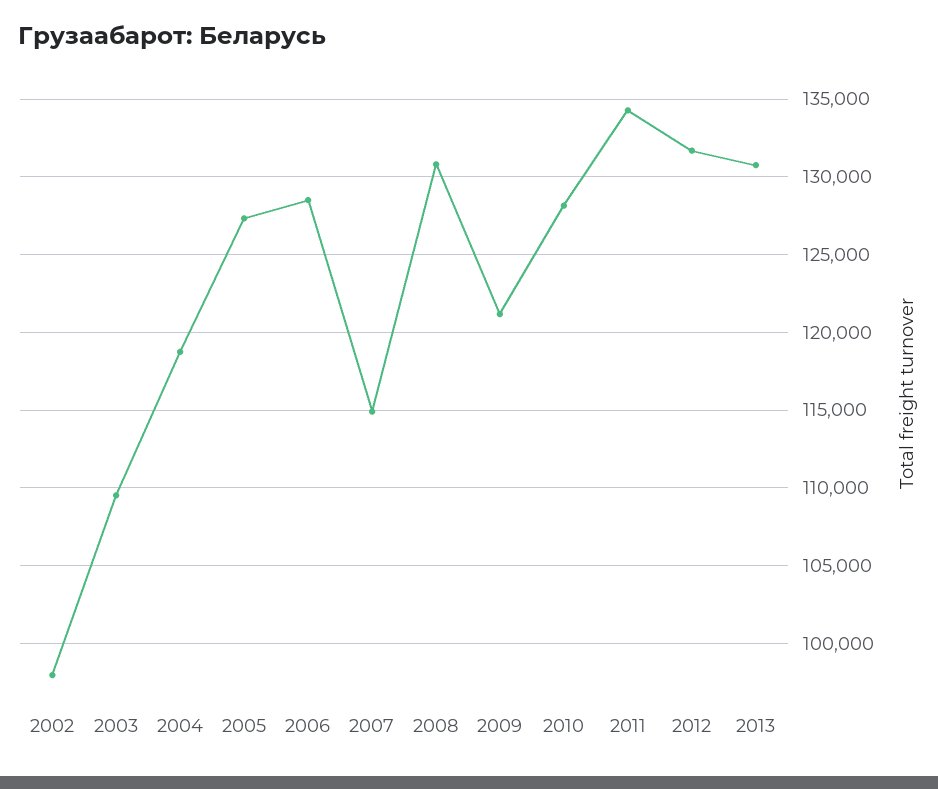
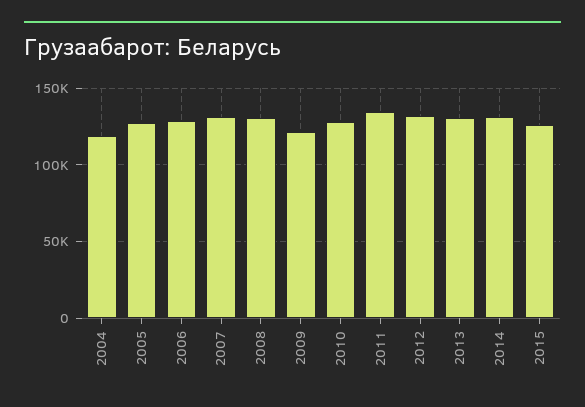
2002: 98000 -> none
2003: 109500 -> none
2007: 115000 -> 130000
2014: none -> 130000
2015: none -> 125000

